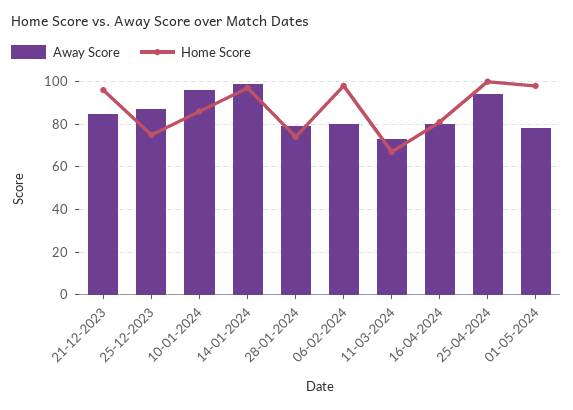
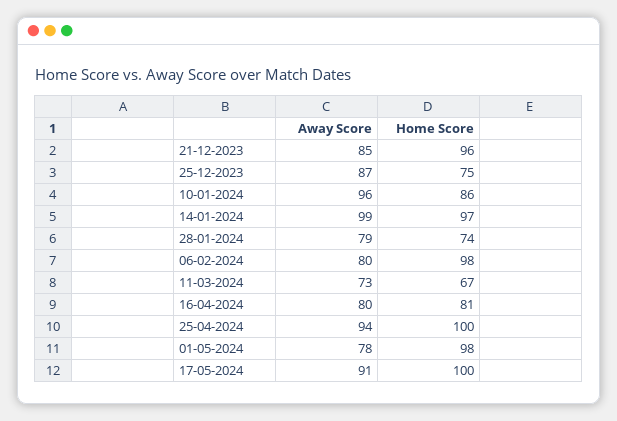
Away Score, 17-05-2024: none -> 91
Home Score, 17-05-2024: none -> 100

